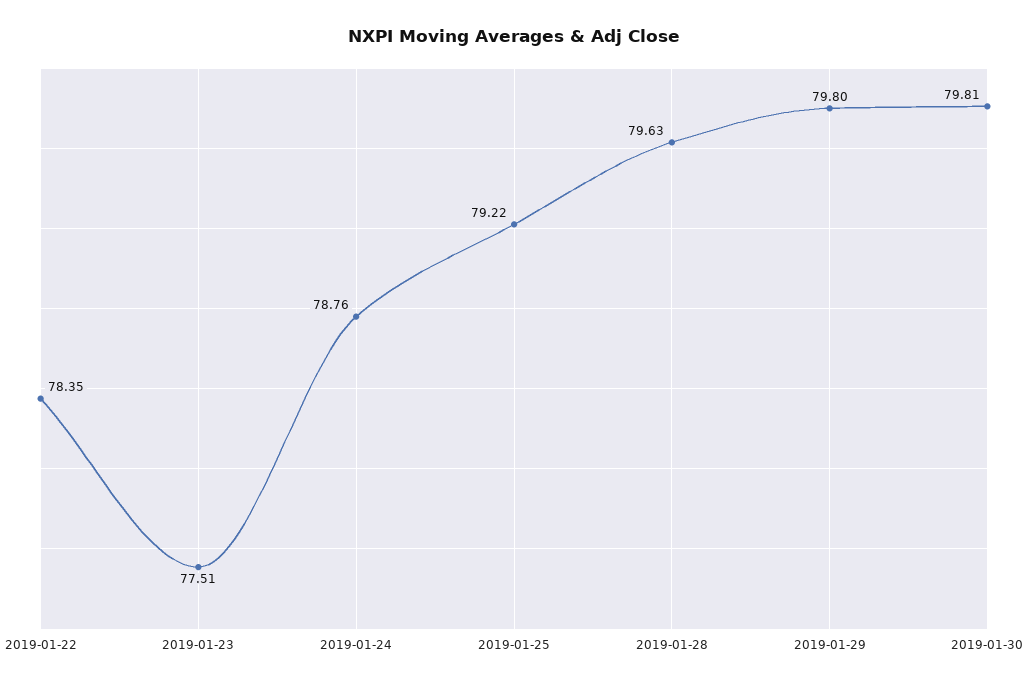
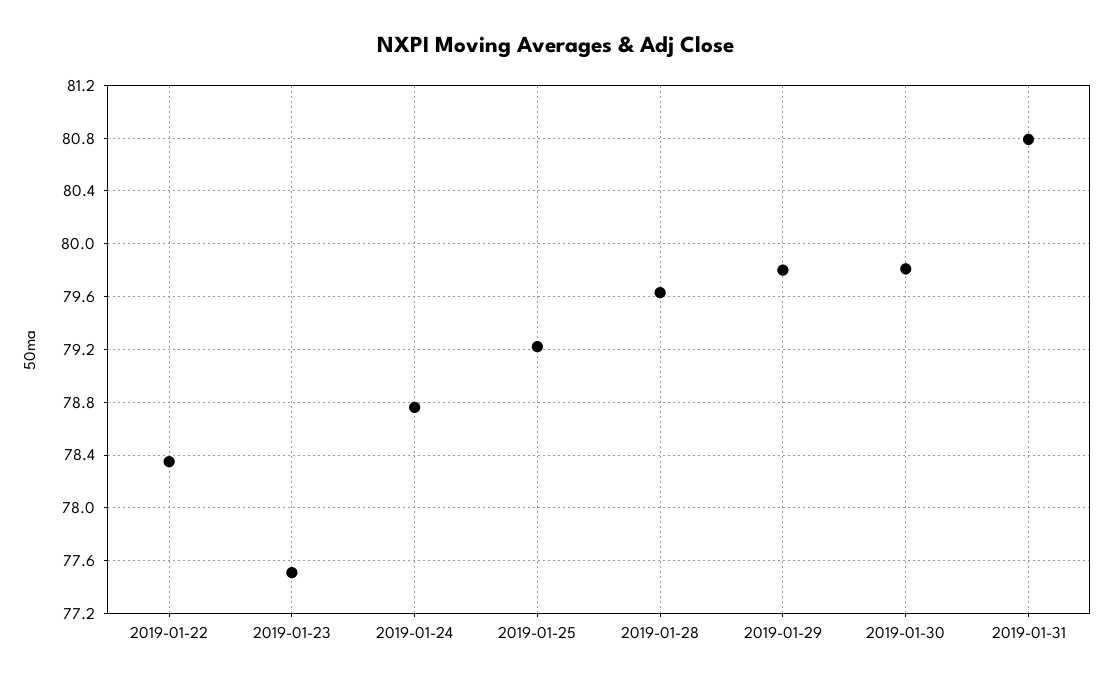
2019-01-31: none -> 80.8

